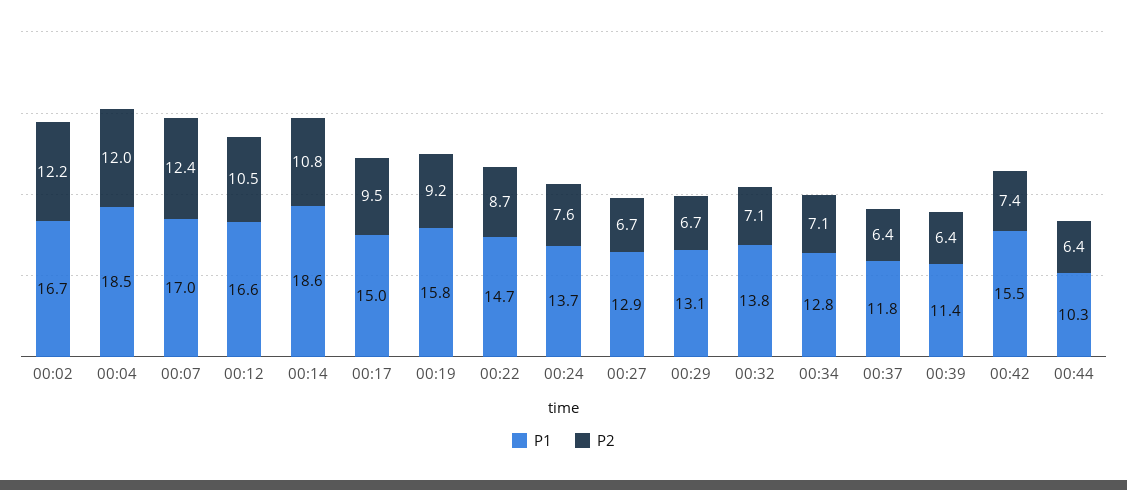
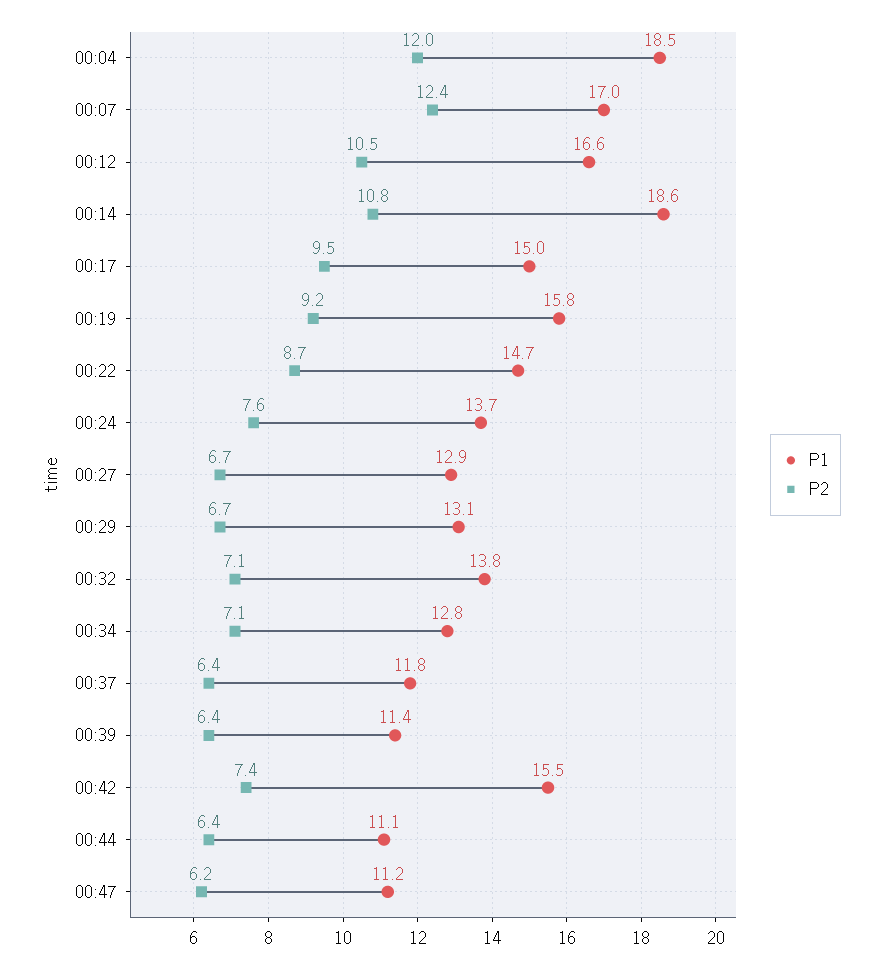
P1, 00:02: 16.7 -> none
P2, 00:02: 12.2 -> none
P1, 00:44: 10.3 -> 11.1
P1, 00:47: none -> 11.2
P2, 00:47: none -> 6.2

